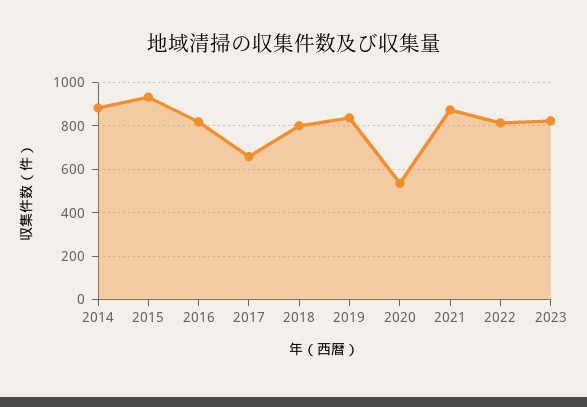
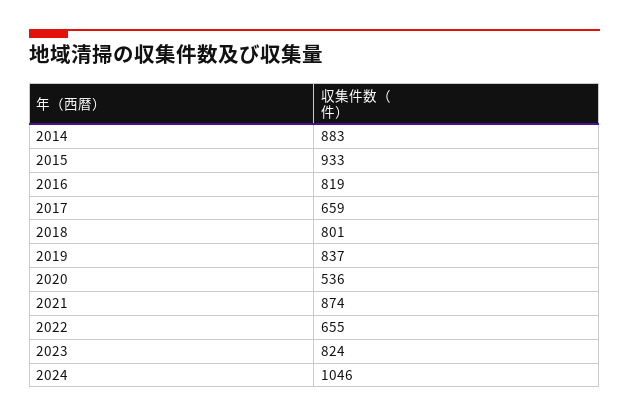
2022: 800 -> 655
2024: none -> 1046

